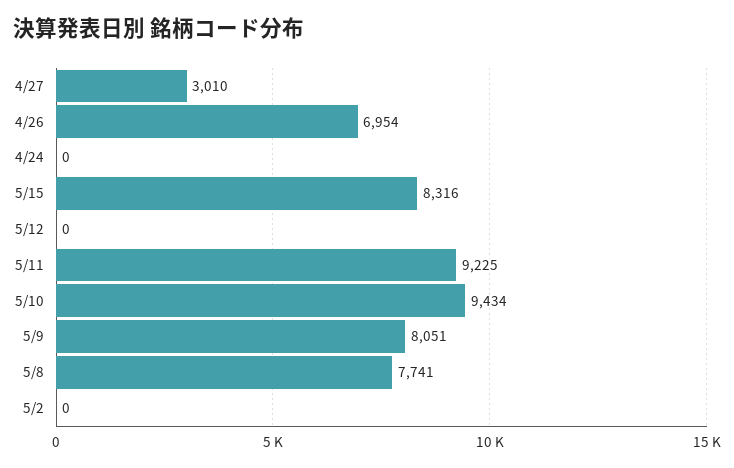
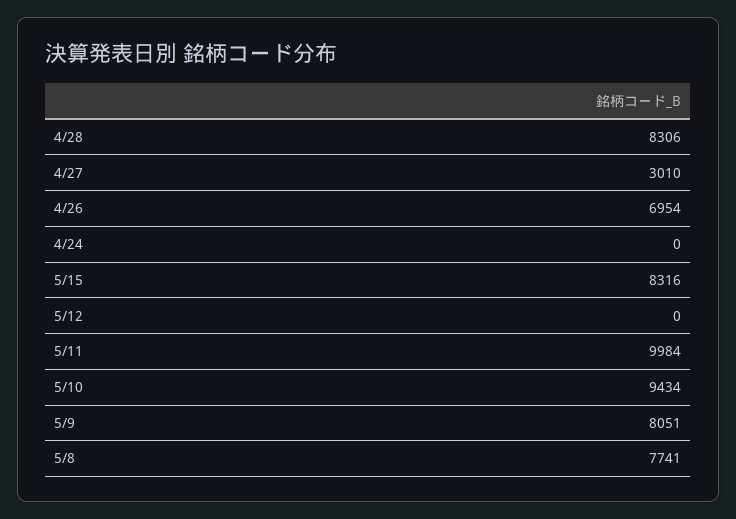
5/11: 9225 -> 9984
5/2: 0 -> none
4/28: none -> 8306

